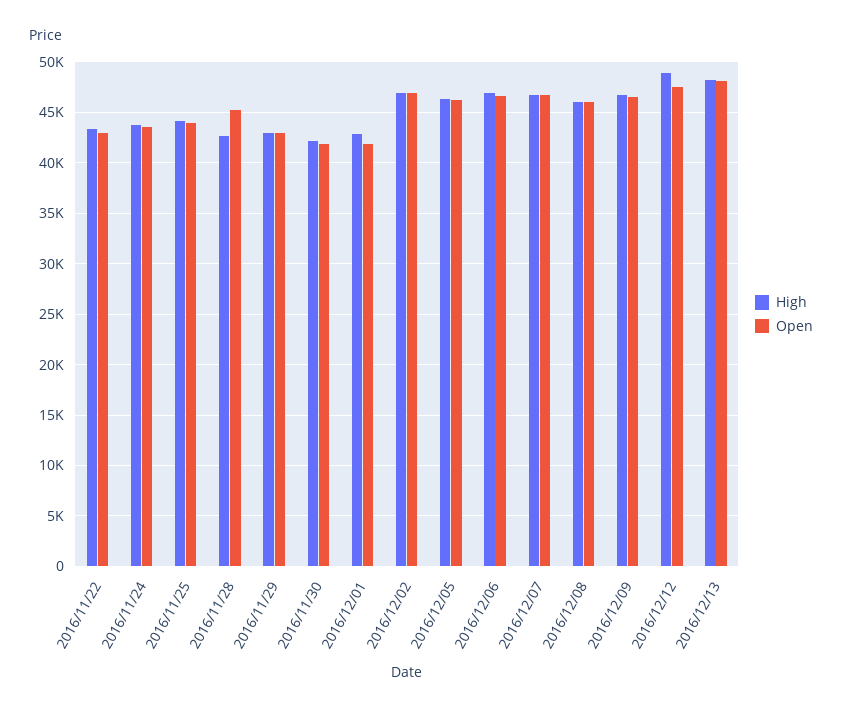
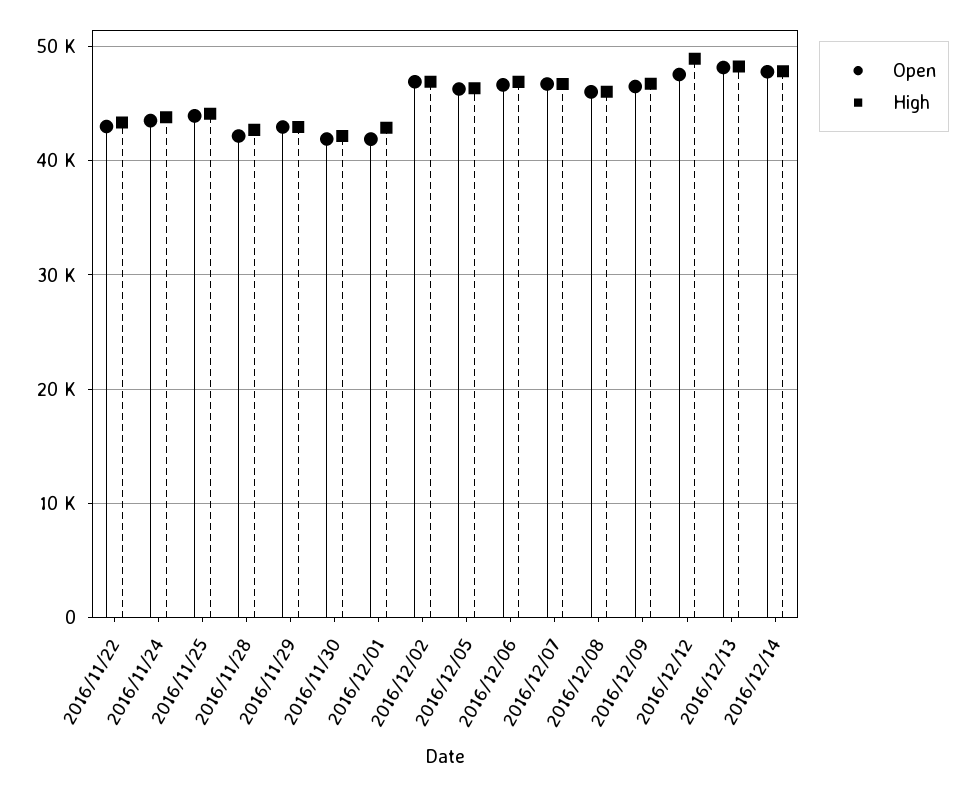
Open, 2016/11/28: 45000 -> 42000
Open, 2016/12/14: none -> 48000
High, 2016/12/14: none -> 48000

